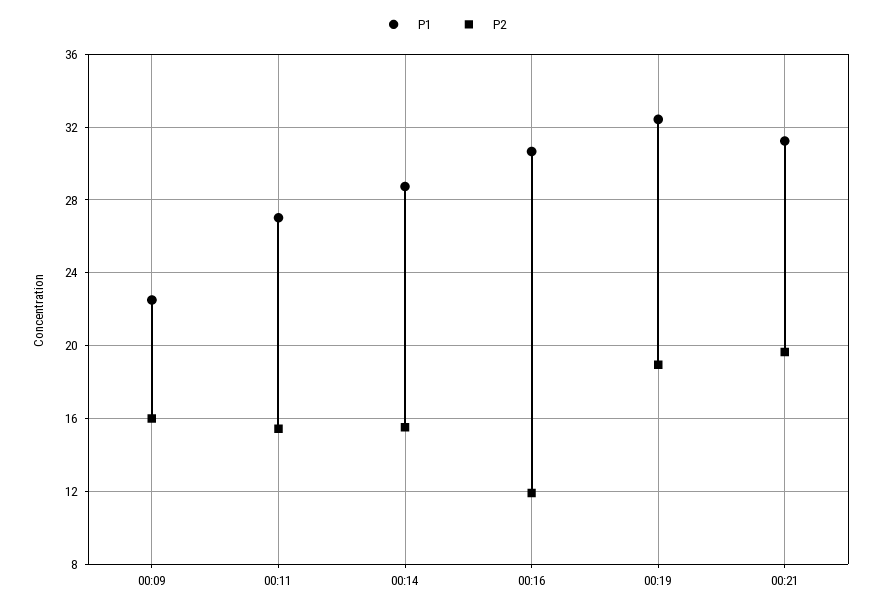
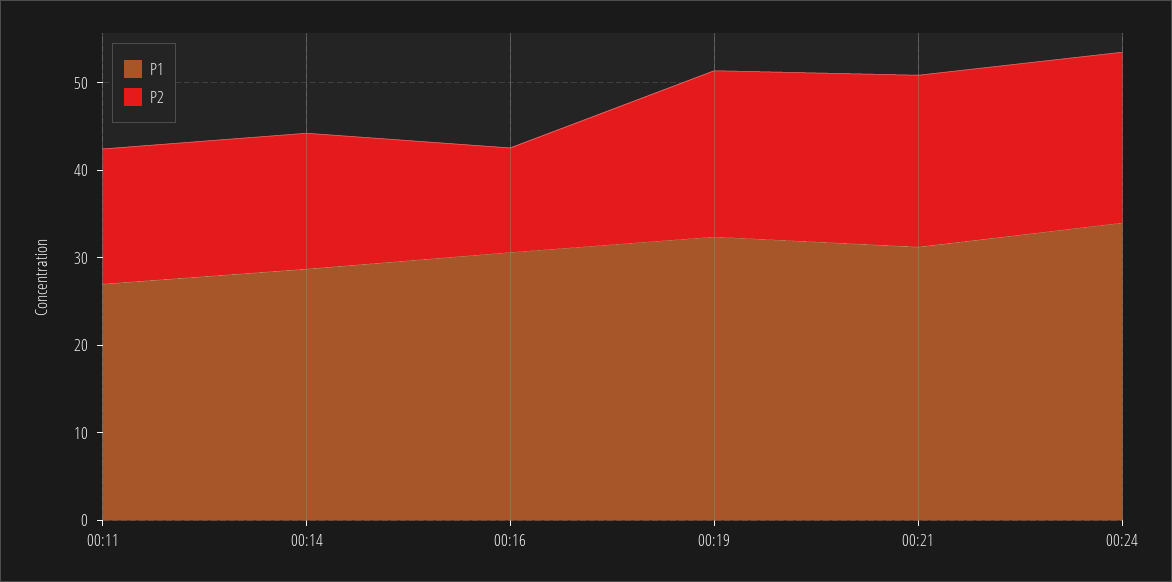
P1, 00:09: 22.5 -> none
P2, 00:09: 16 -> none
P1, 00:24: none -> 34
P2, 00:24: none -> 20

